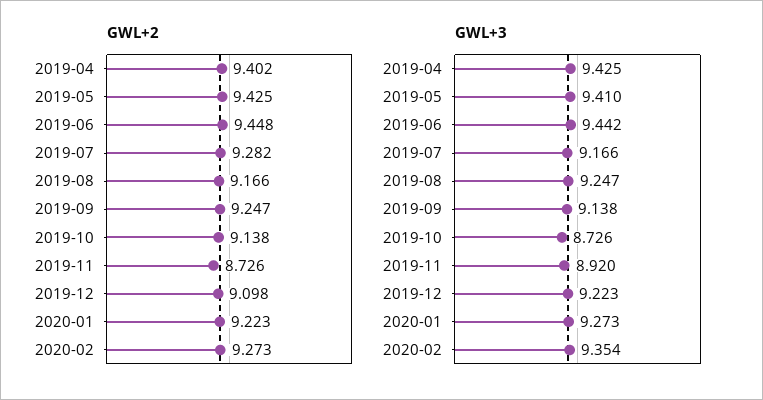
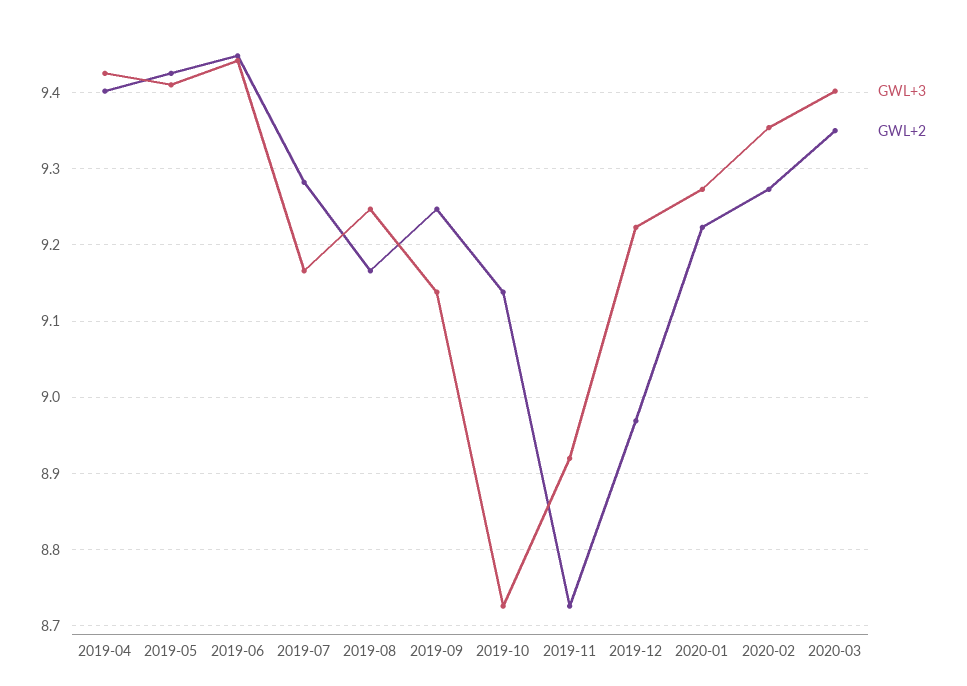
GWL+2, 2019-12: 9.098 -> 8.97
GWL+3, 2020-03: none -> 9.4
GWL+2, 2020-03: none -> 9.35

